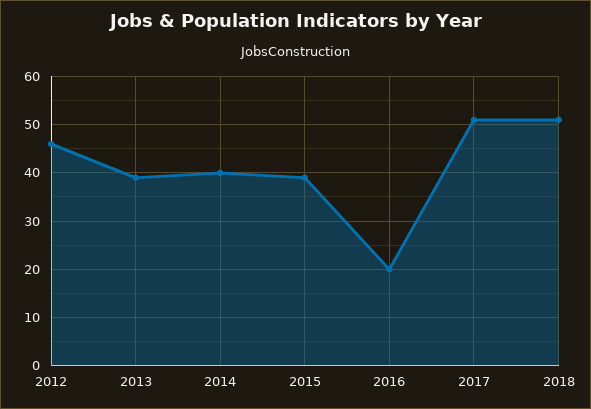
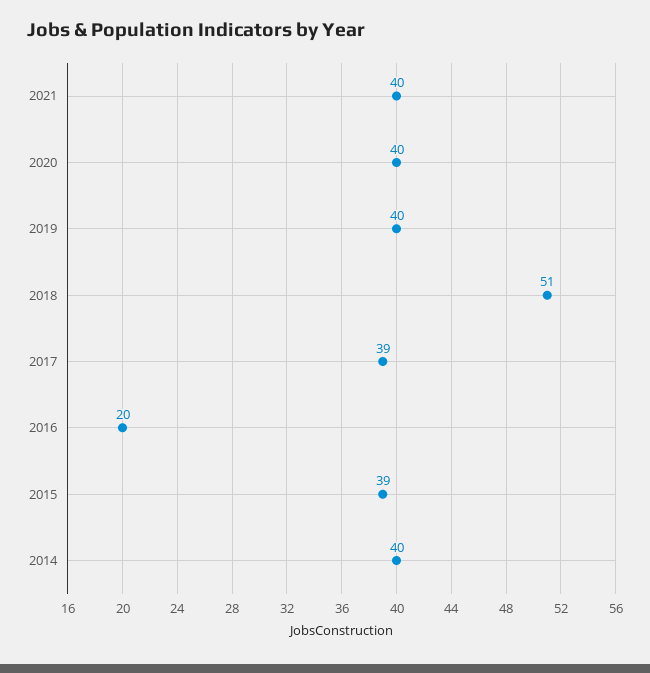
2012: 45 -> none
2013: 40 -> none
2017: 50 -> 39
2021: none -> 40
2020: none -> 40
2019: none -> 40

